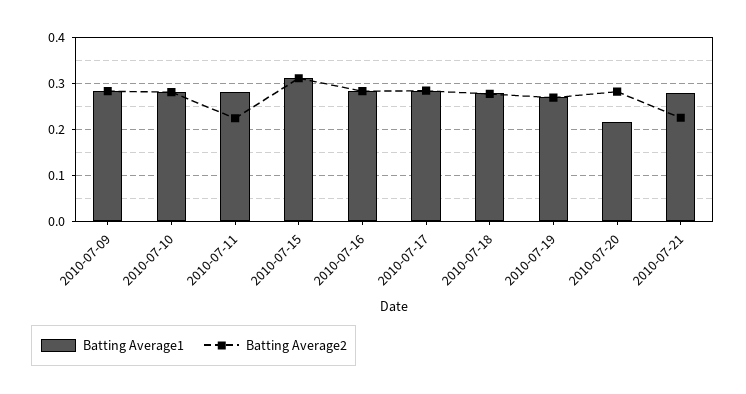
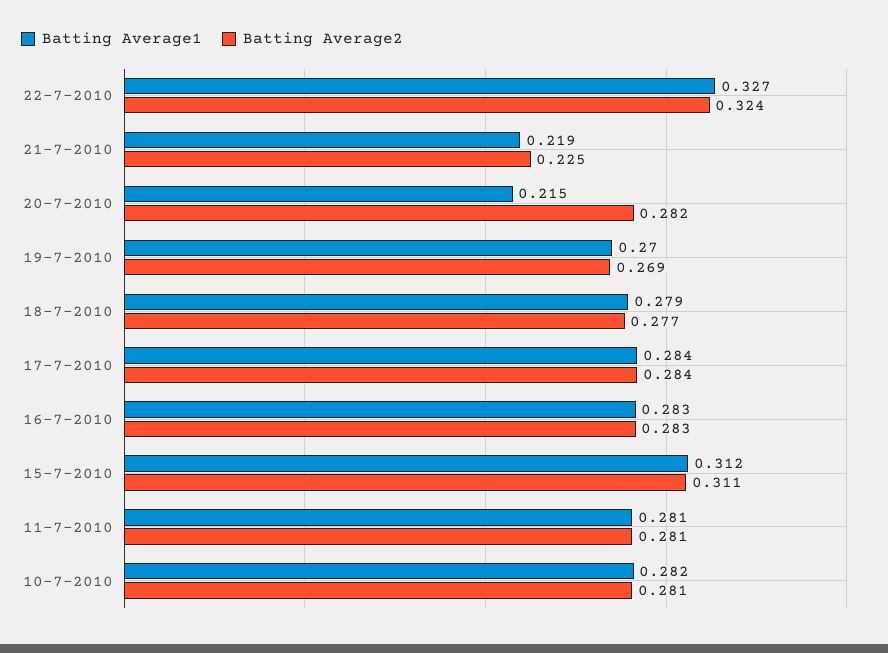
Batting Average1, 2010-07-09: 0.28 -> none
Batting Average2, 2010-07-09: 0.28 -> none
Batting Average2, 2010-07-11: 0.22 -> 0.281
Batting Average1, 2010-07-21: 0.28 -> 0.219
Batting Average1, 22-7-2010: none -> 0.327
Batting Average2, 22-7-2010: none -> 0.324

